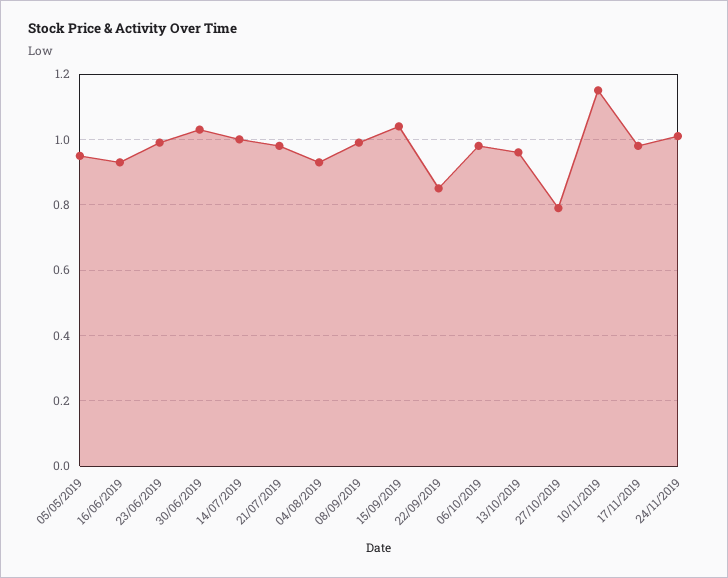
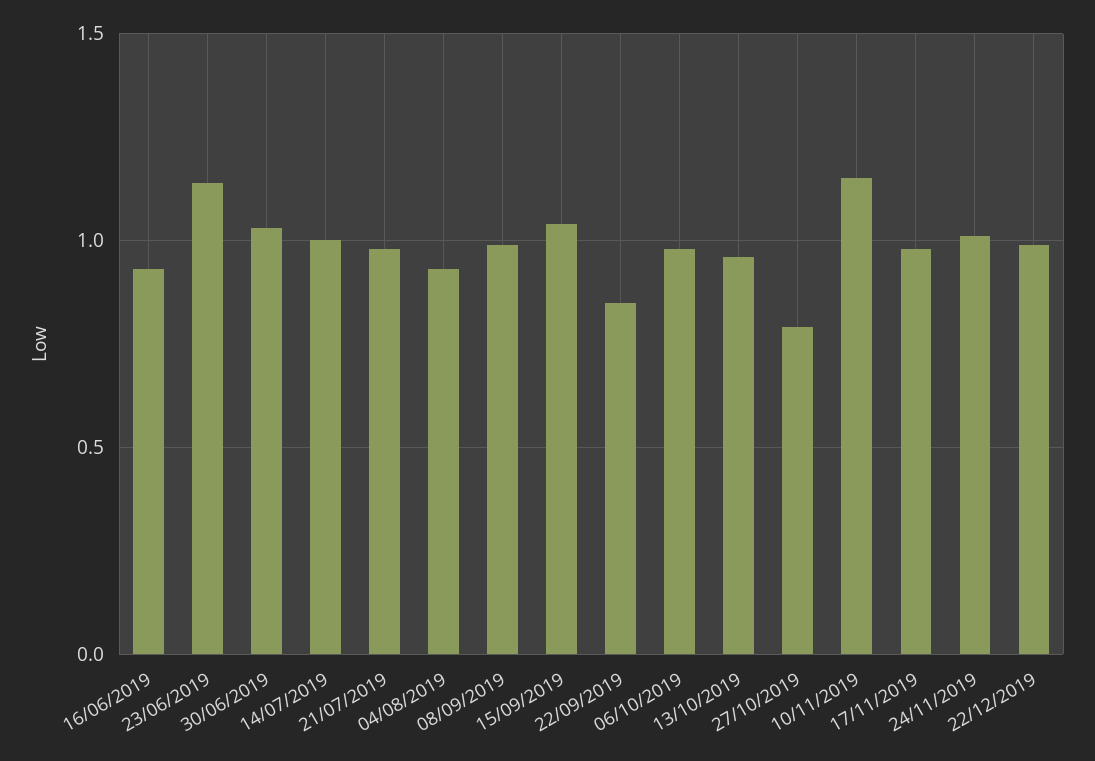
05/05/2019: 0.95 -> none
23/06/2019: 1 -> 1.15
22/12/2019: none -> 1

